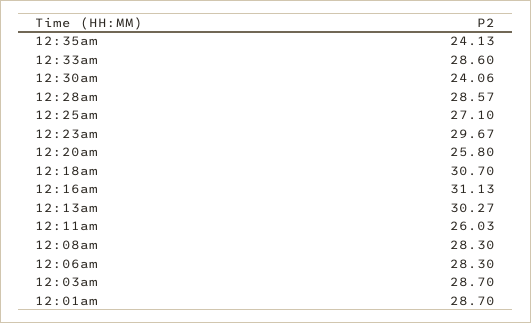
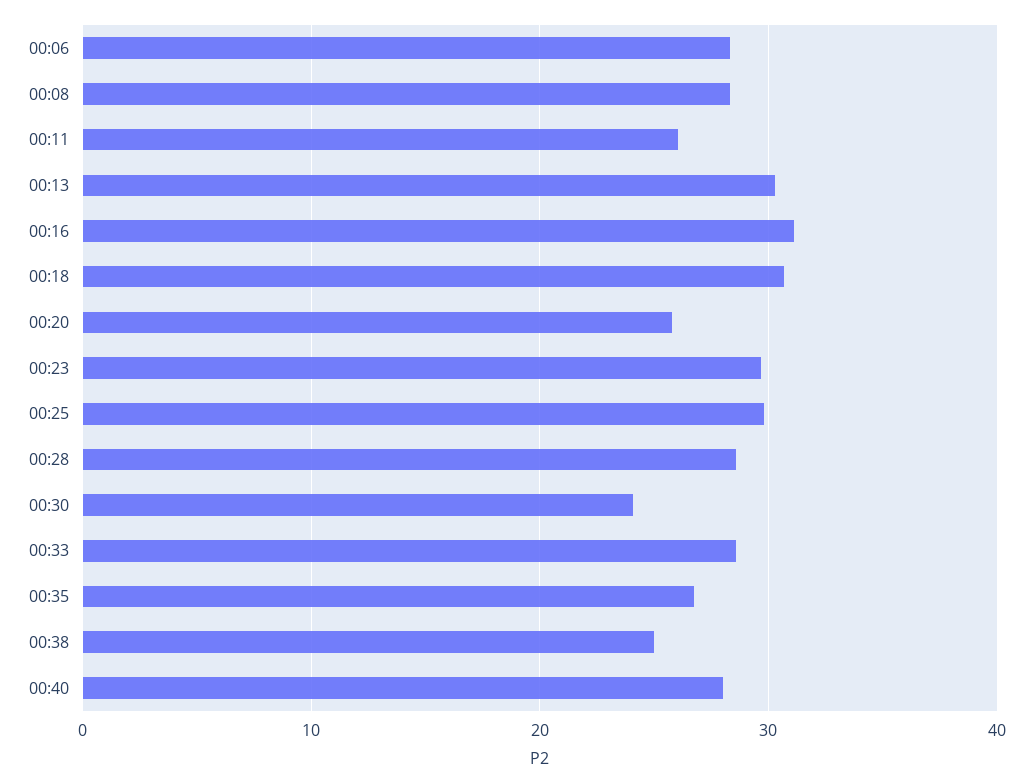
12:35am: 24.13 -> 27
12:25am: 27.1 -> 30
12:03am: 28.7 -> none
12:01am: 28.7 -> none
00:38: none -> 25
00:40: none -> 28

